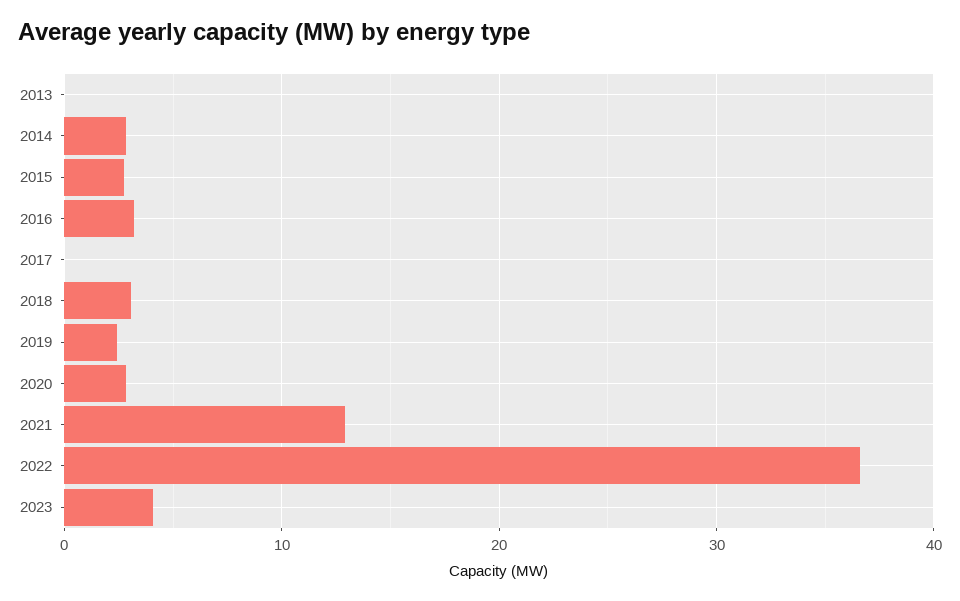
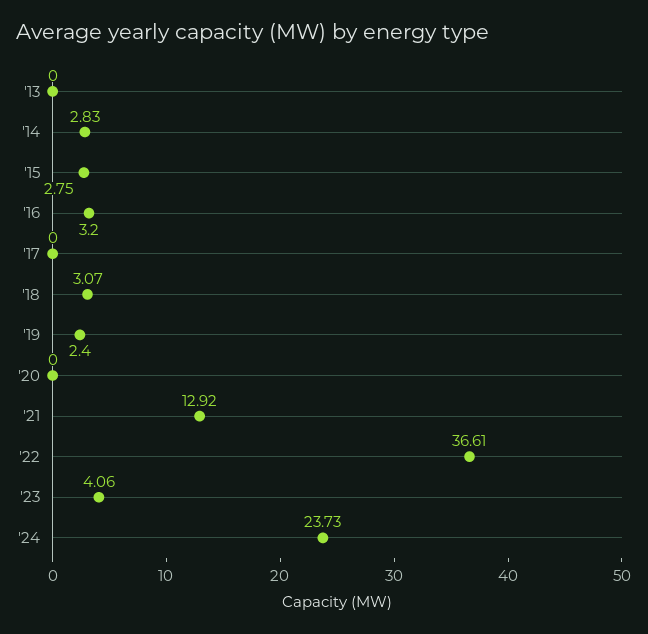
2020: 3 -> 0
'24: none -> 23.73

